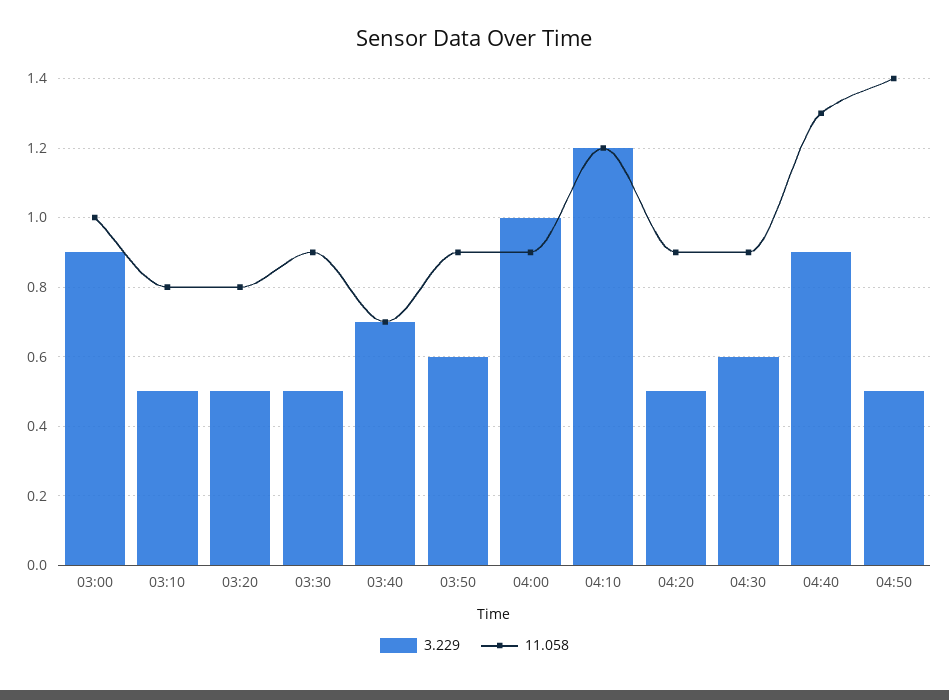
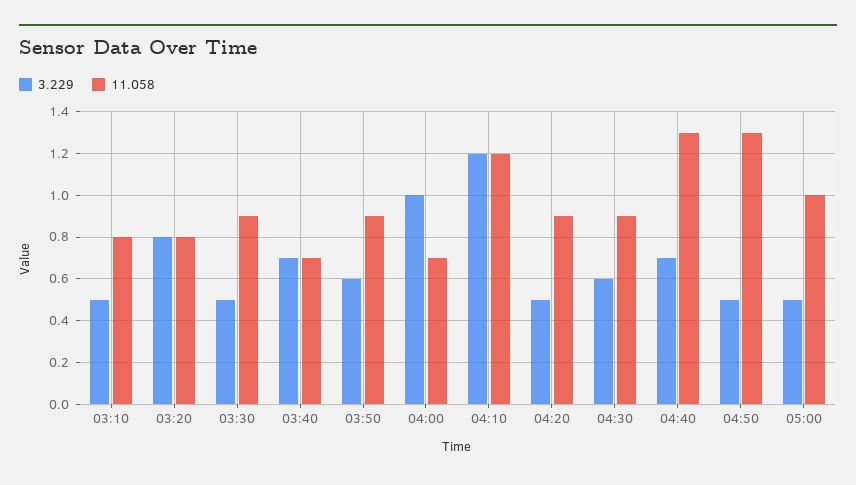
3.229, 03:00: 0.9 -> none
11.058, 03:00: 1 -> none
3.229, 03:20: 0.5 -> 0.8
11.058, 04:00: 0.9 -> 0.7
3.229, 04:40: 0.9 -> 0.7
11.058, 04:50: 1.4 -> 1.3
3.229, 05:00: none -> 0.5
11.058, 05:00: none -> 1

